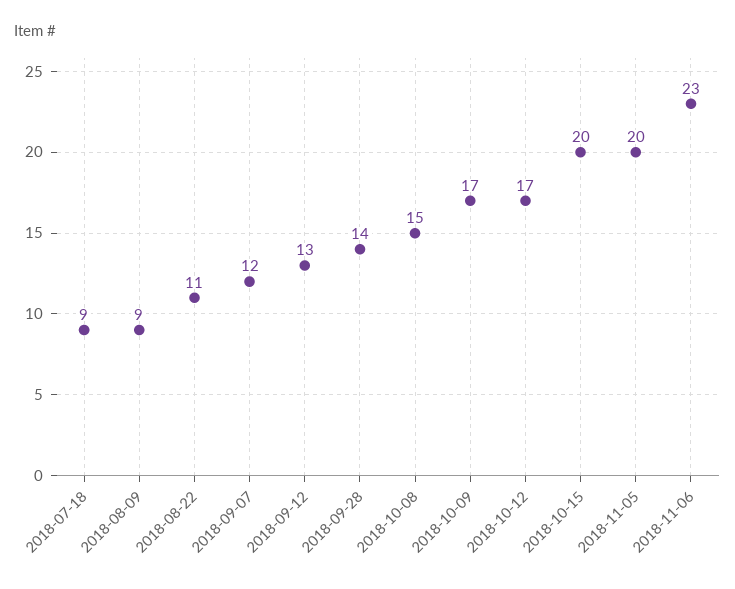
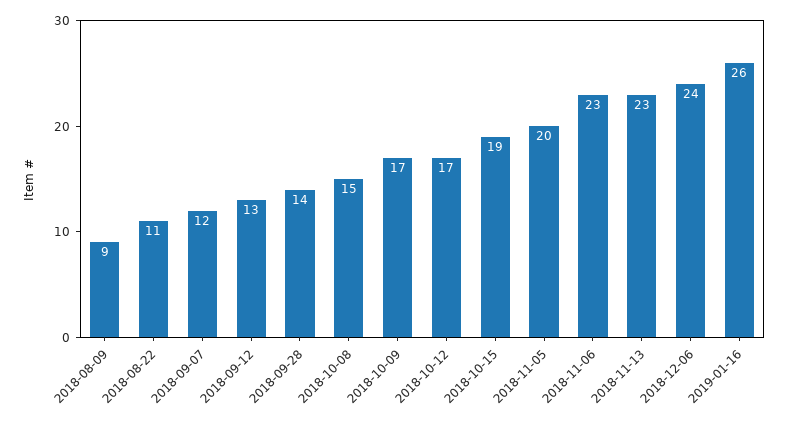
2018-07-18: 9 -> none
2018-10-15: 20 -> 19
2018-11-13: none -> 23
2018-12-06: none -> 24
2019-01-16: none -> 26

